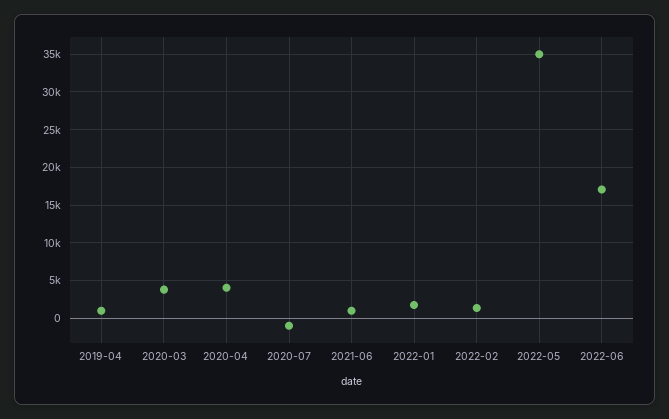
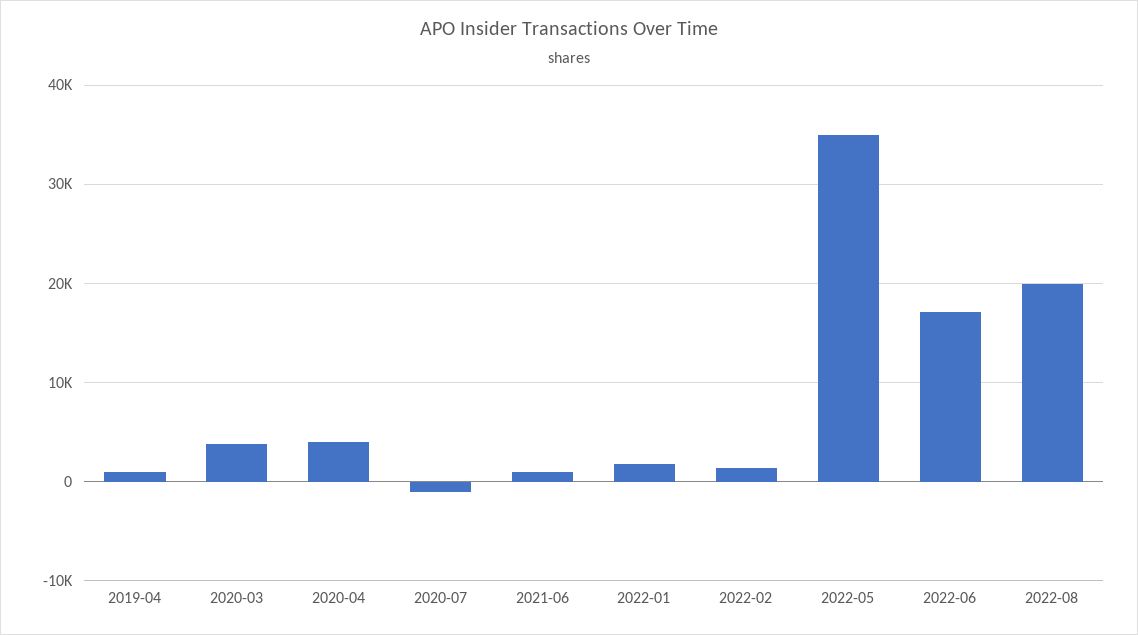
2022-08: none -> 20000

